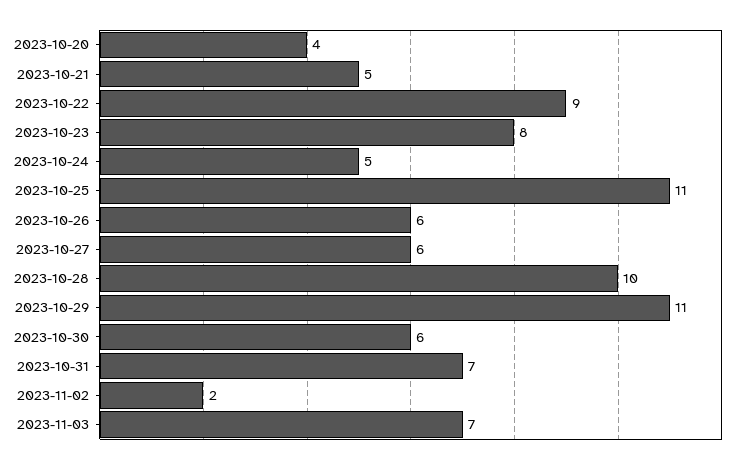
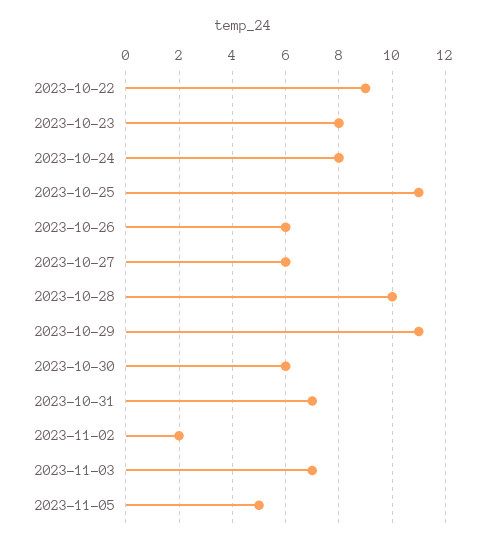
2023-10-20: 4 -> none
2023-10-21: 5 -> none
2023-10-24: 5 -> 8
2023-11-05: none -> 5

